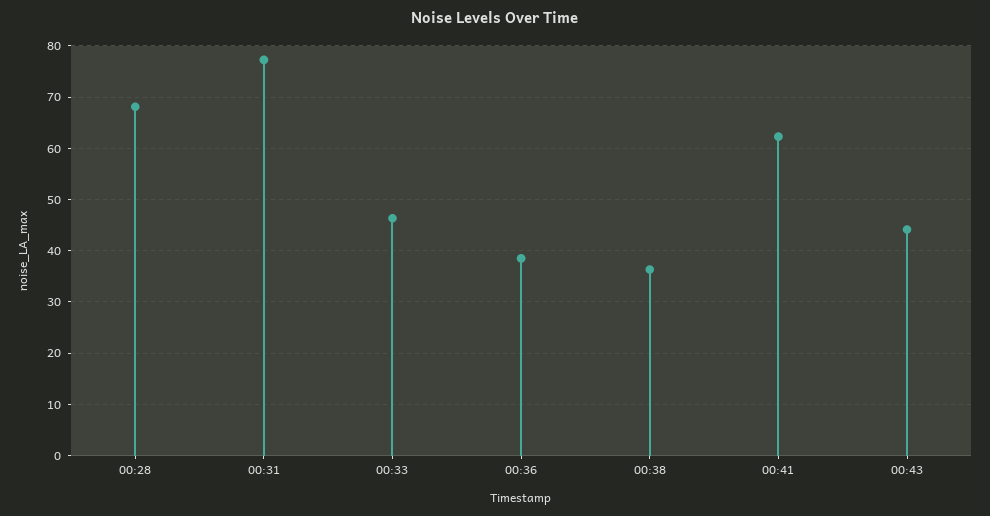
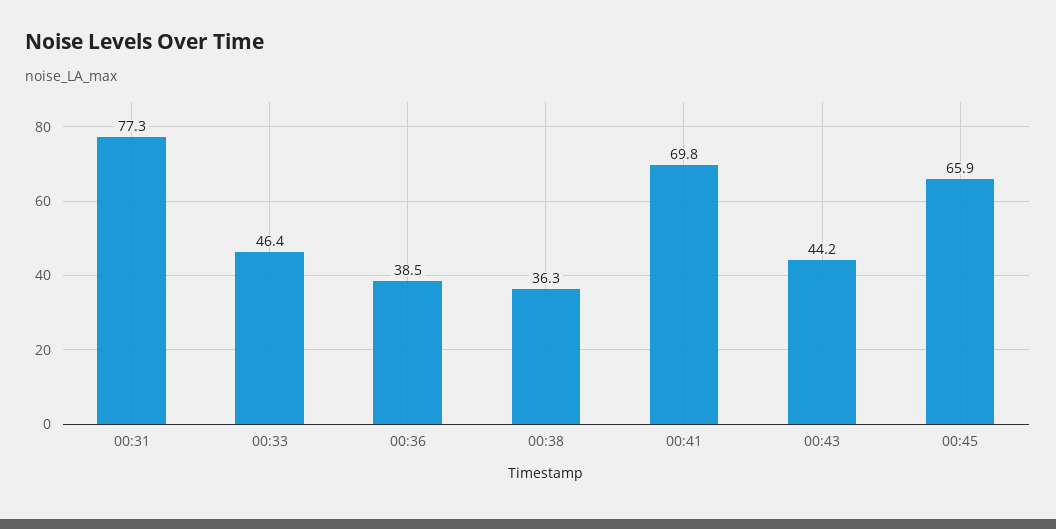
00:28: 68 -> none
00:41: 62 -> 69.8
00:45: none -> 65.9

